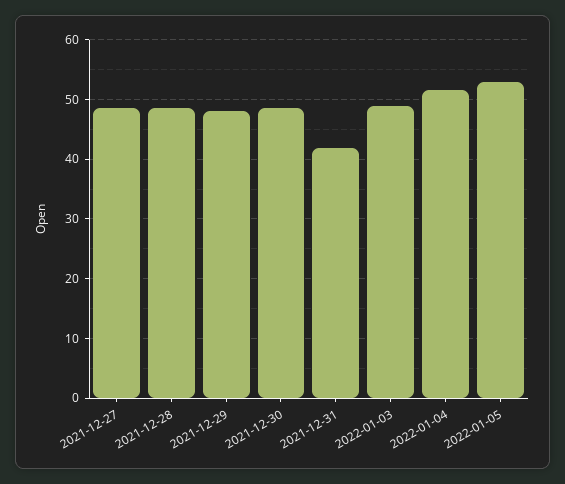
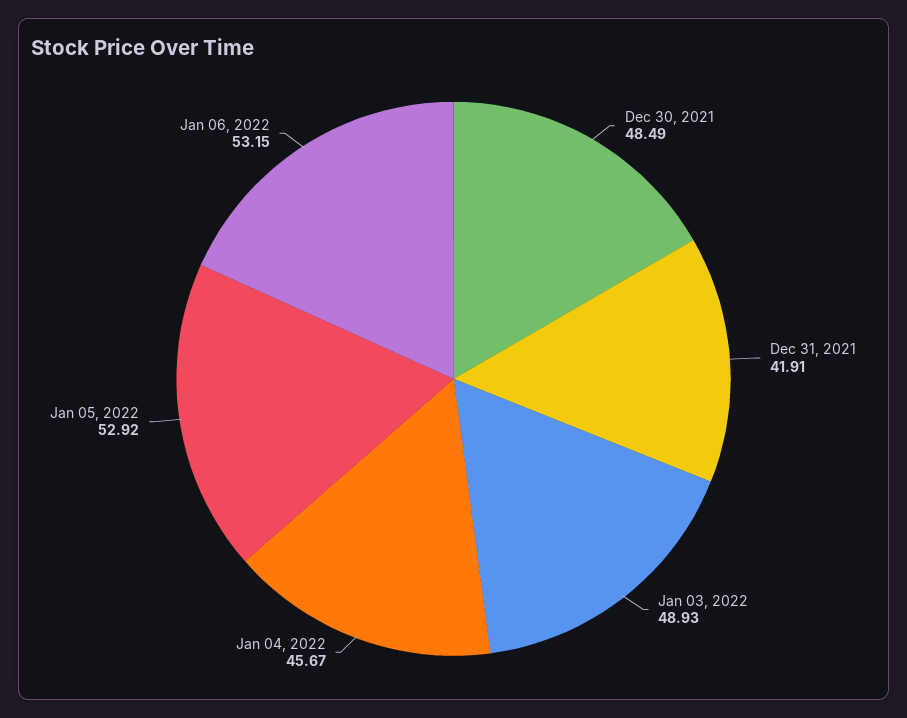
2021-12-27: 48 -> none
2021-12-28: 48 -> none
2021-12-29: 48 -> none
2022-01-04: 52 -> 45.67
Jan 06, 2022: none -> 53.15

